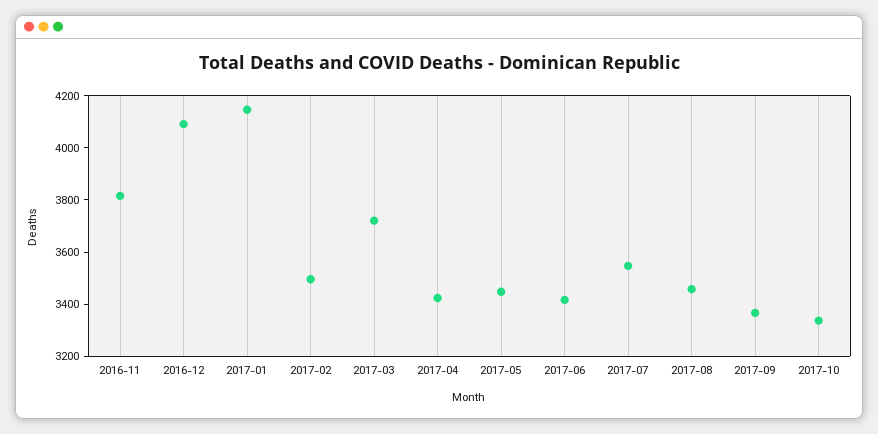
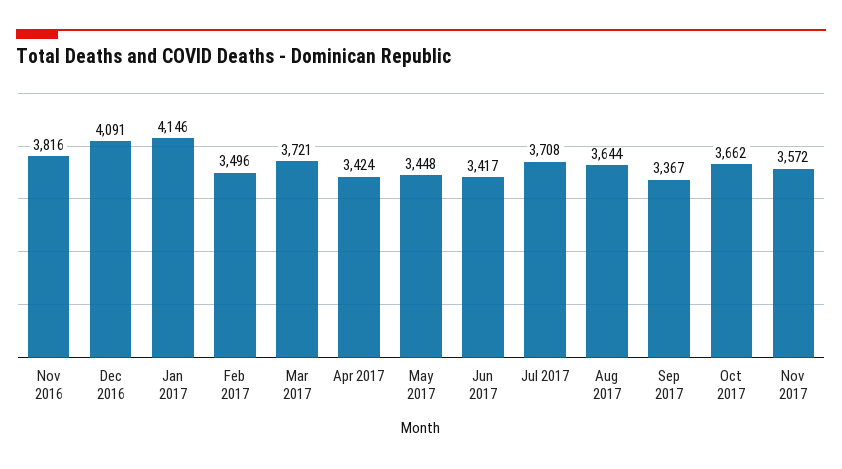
2017-07: 3550 -> 3708
2017-08: 3450 -> 3644
2017-10: 3350 -> 3662
Nov 2017: none -> 3572

